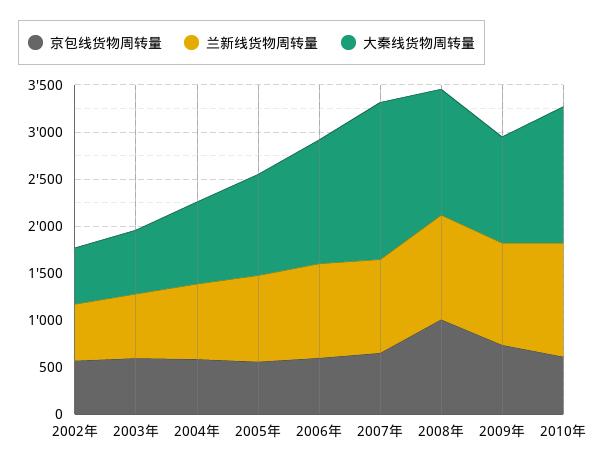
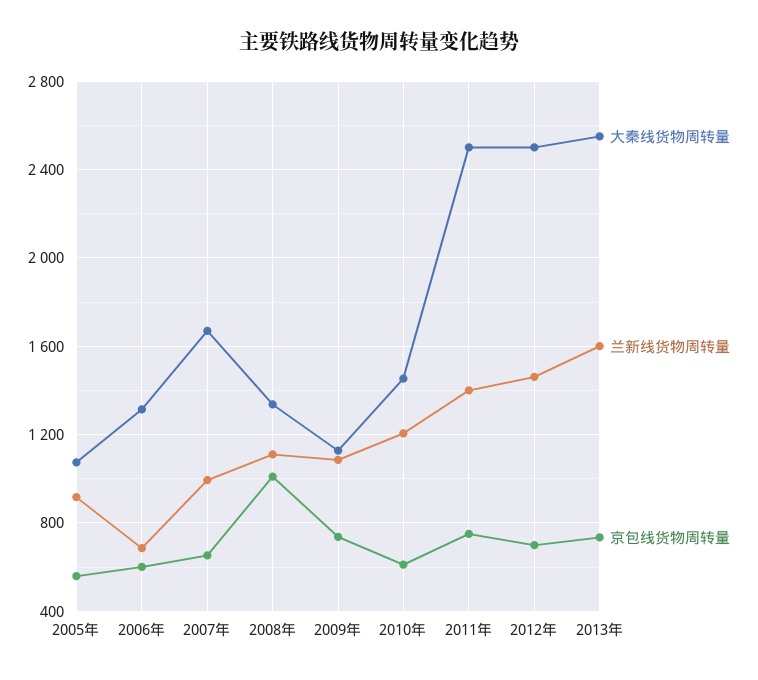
京包线货物周转量, 2002年: 600 -> none
兰新线货物周转量, 2002年: 600 -> none
大秦线货物周转量, 2002年: 600 -> none
京包线货物周转量, 2003年: 600 -> none
兰新线货物周转量, 2003年: 700 -> none
大秦线货物周转量, 2003年: 700 -> none
京包线货物周转量, 2004年: 600 -> none
兰新线货物周转量, 2004年: 800 -> none
大秦线货物周转量, 2004年: 900 -> none
兰新线货物周转量, 2006年: 1000 -> 700
大秦线货物周转量, 2011年: none -> 2500
兰新线货物周转量, 2011年: none -> 1400
京包线货物周转量, 2011年: none -> 750
大秦线货物周转量, 2012年: none -> 2500
兰新线货物周转量, 2012年: none -> 1450
京包线货物周转量, 2012年: none -> 700
大秦线货物周转量, 2013年: none -> 2550
兰新线货物周转量, 2013年: none -> 1600
京包线货物周转量, 2013年: none -> 750

